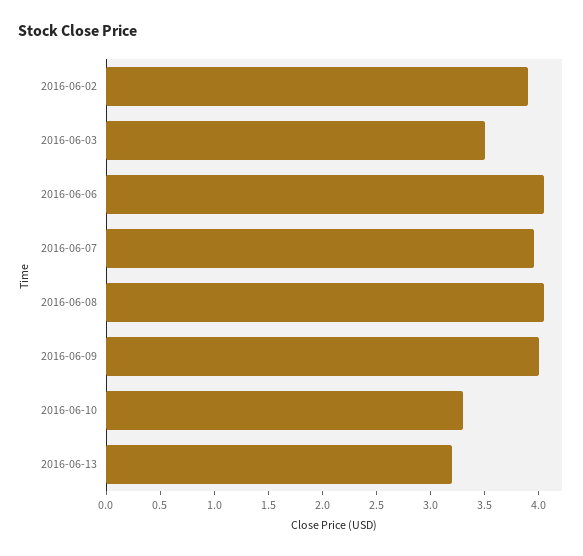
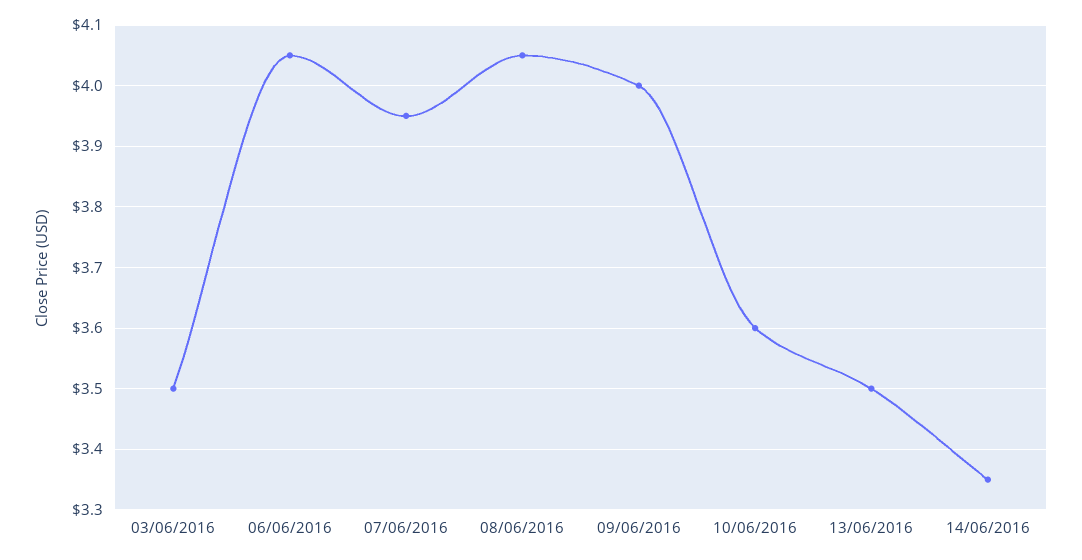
2016-06-02: 3.9 -> none
2016-06-10: 3.3 -> 3.6
2016-06-13: 3.2 -> 3.5
14/06/2016: none -> 3.35

